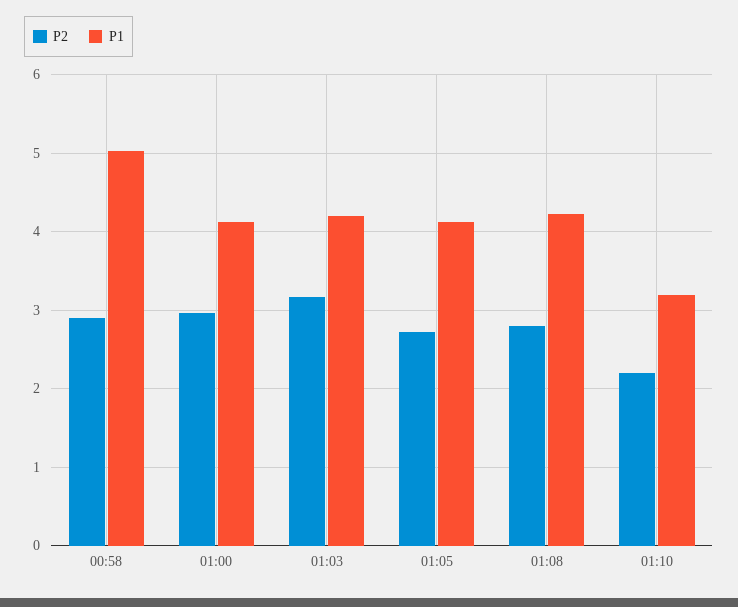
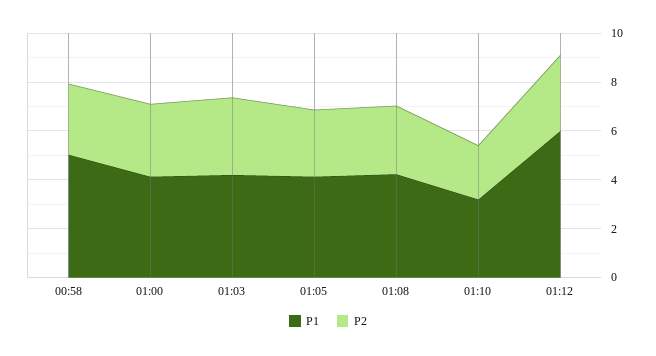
P1, 01:12: none -> 6
P2, 01:12: none -> 3

